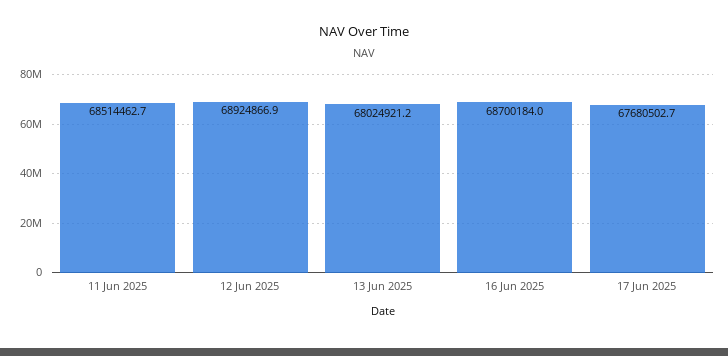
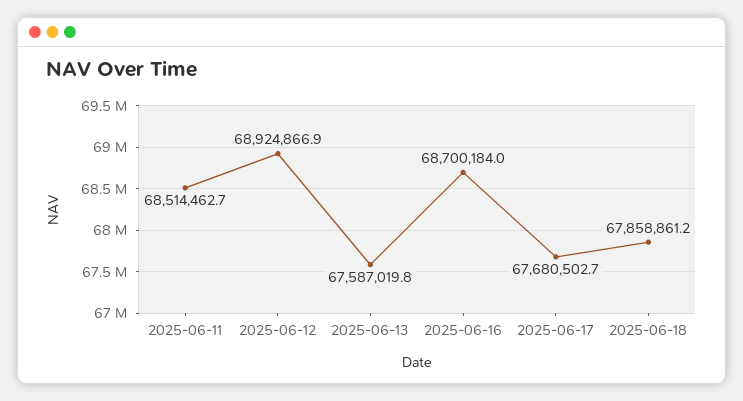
13 Jun 2025: 68024921.2 -> 67587019.8
2025-06-18: none -> 67858861.2

